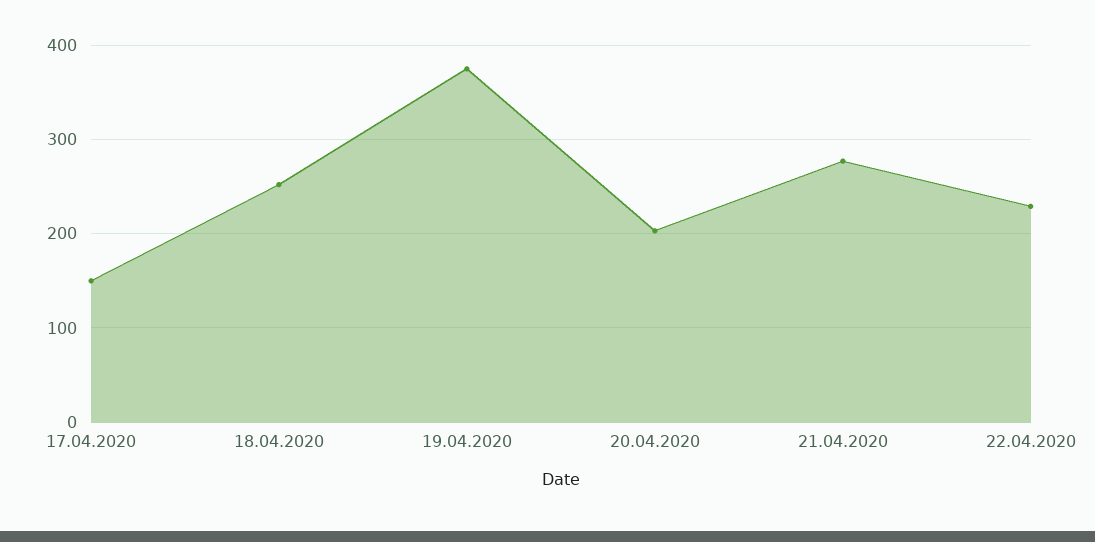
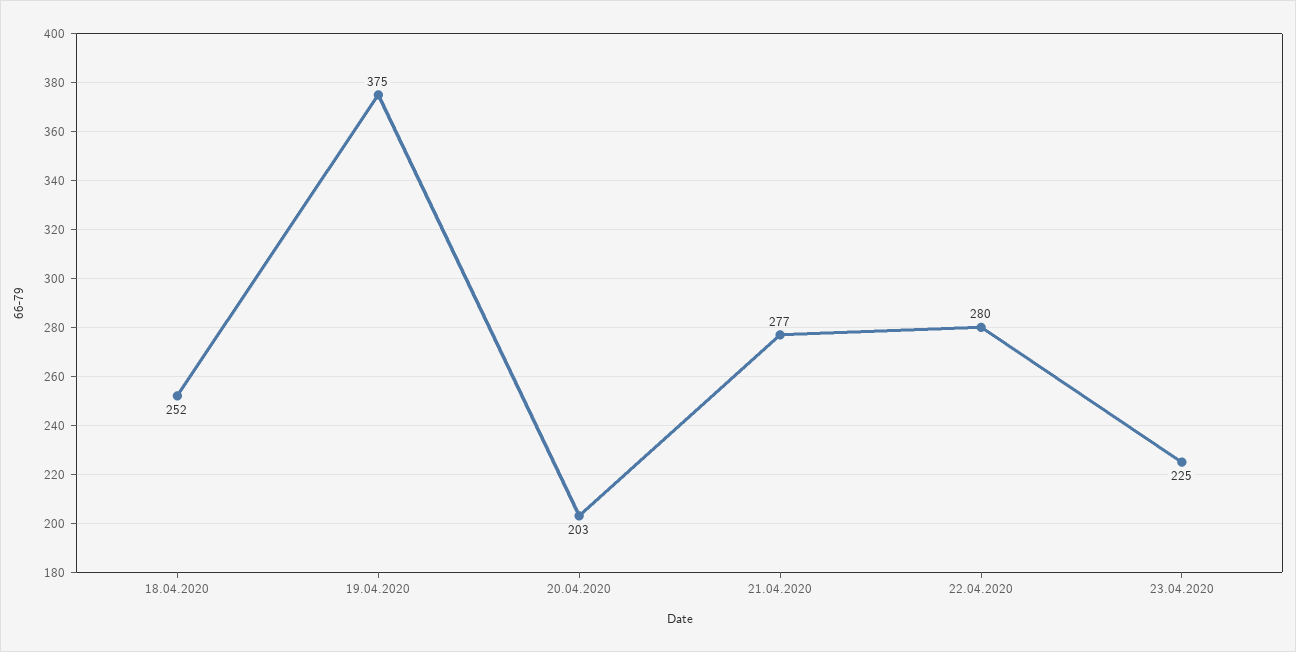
17.04.2020: 150 -> none
22.04.2020: 230 -> 280
23.04.2020: none -> 225

